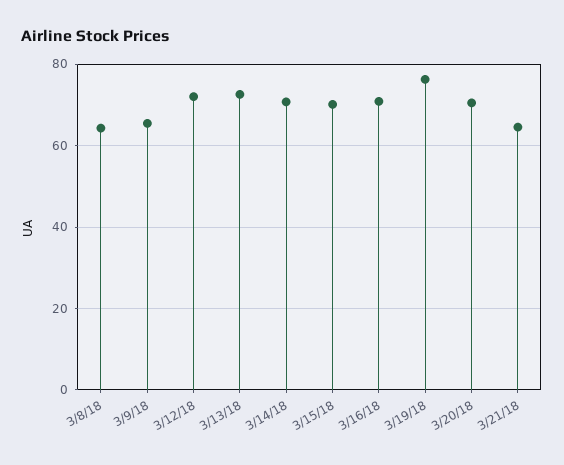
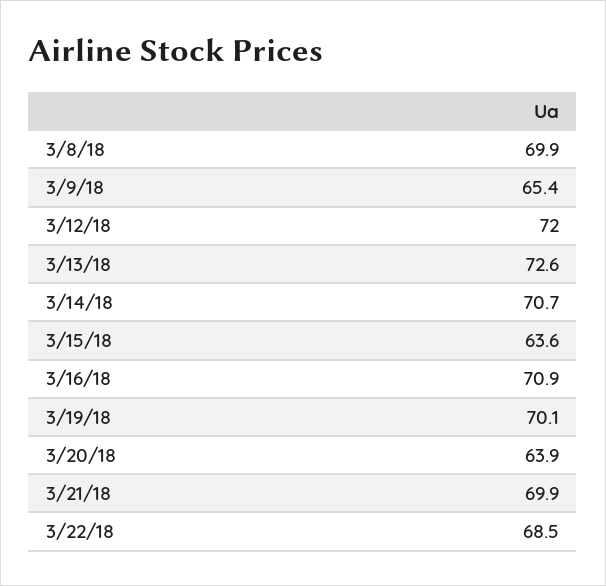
3/8/18: 64 -> 69.9
3/15/18: 70 -> 63.6
3/19/18: 76 -> 70.1
3/20/18: 70 -> 63.9
3/21/18: 64 -> 69.9
3/22/18: none -> 68.5

